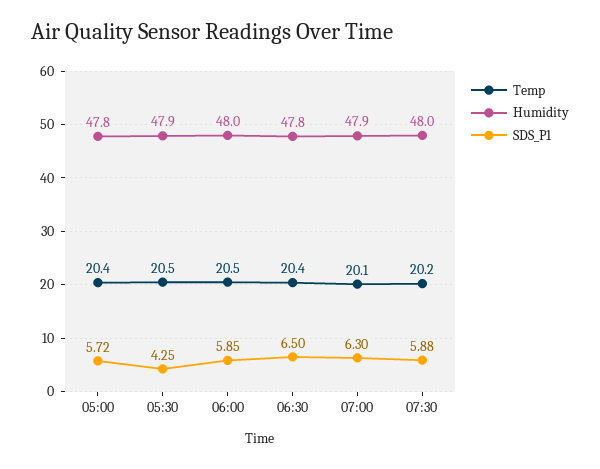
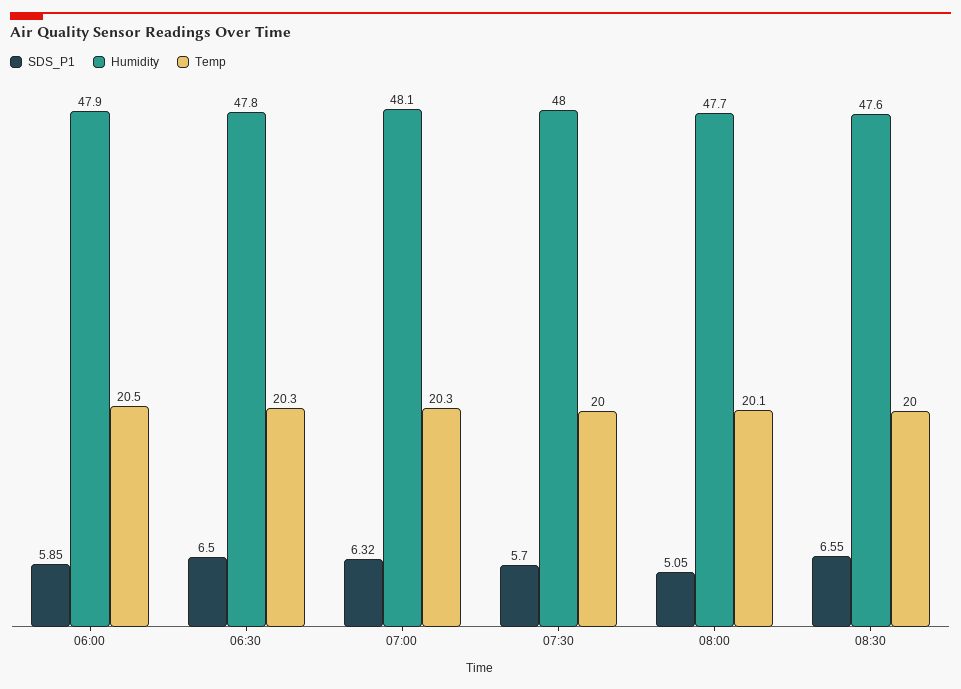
Temp, 05:00: 20.4 -> none
Humidity, 05:00: 47.8 -> none
SDS_P1, 05:00: 5.72 -> none
Temp, 05:30: 20.5 -> none
Humidity, 05:30: 47.9 -> none
SDS_P1, 05:30: 4.25 -> none
Humidity, 06:00: 48 -> 47.9
Temp, 06:30: 20.4 -> 20.3
Temp, 07:00: 20.1 -> 20.3
Humidity, 07:00: 47.9 -> 48.1
SDS_P1, 07:00: 6.3 -> 6.32
Temp, 07:30: 20.2 -> 20
SDS_P1, 07:30: 5.88 -> 5.7
SDS_P1, 08:00: none -> 5.05
Humidity, 08:00: none -> 47.7
Temp, 08:00: none -> 20.1
SDS_P1, 08:30: none -> 6.55
Humidity, 08:30: none -> 47.6
Temp, 08:30: none -> 20

